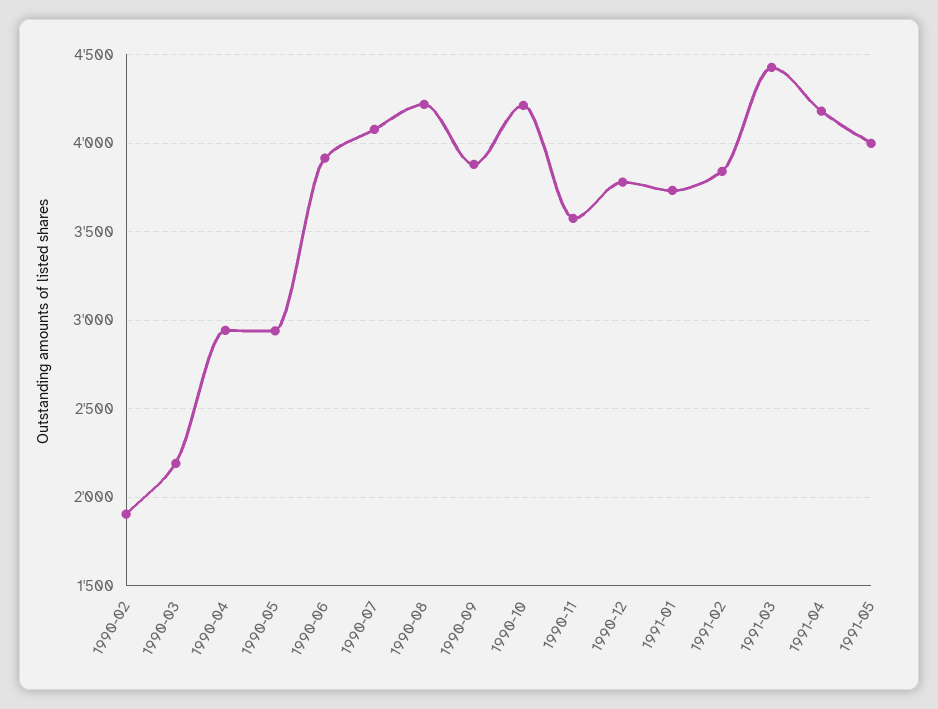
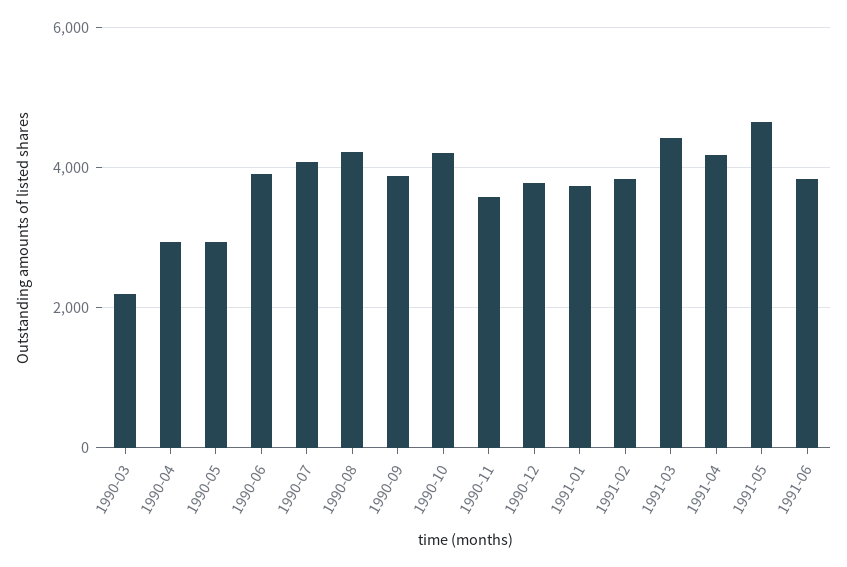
1990-02: 1900 -> none
1991-05: 4000 -> 4600
1991-06: none -> 3800

